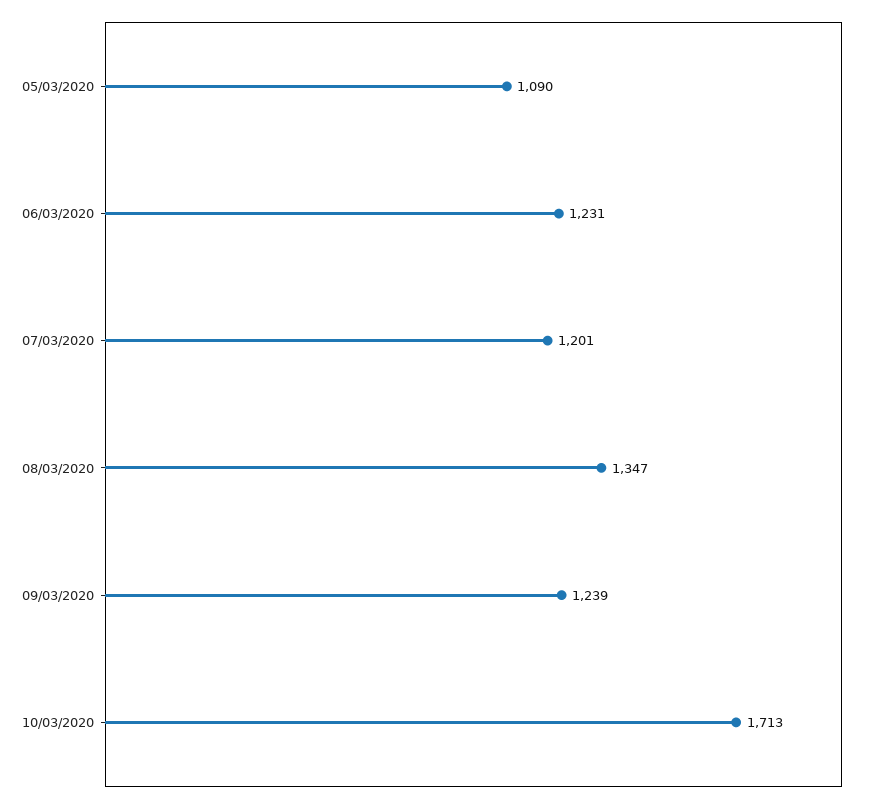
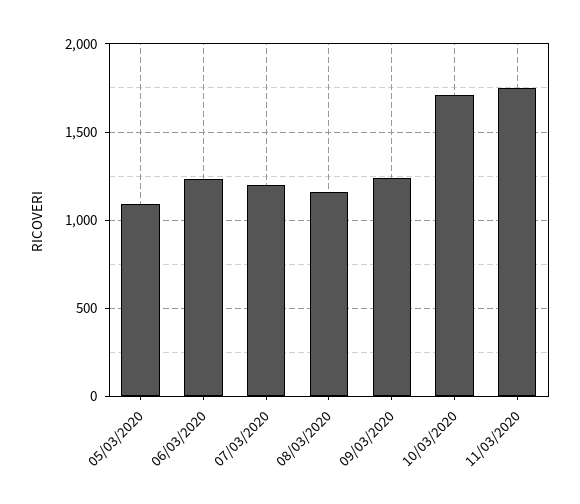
08/03/2020: 1347 -> 1150
11/03/2020: none -> 1750

